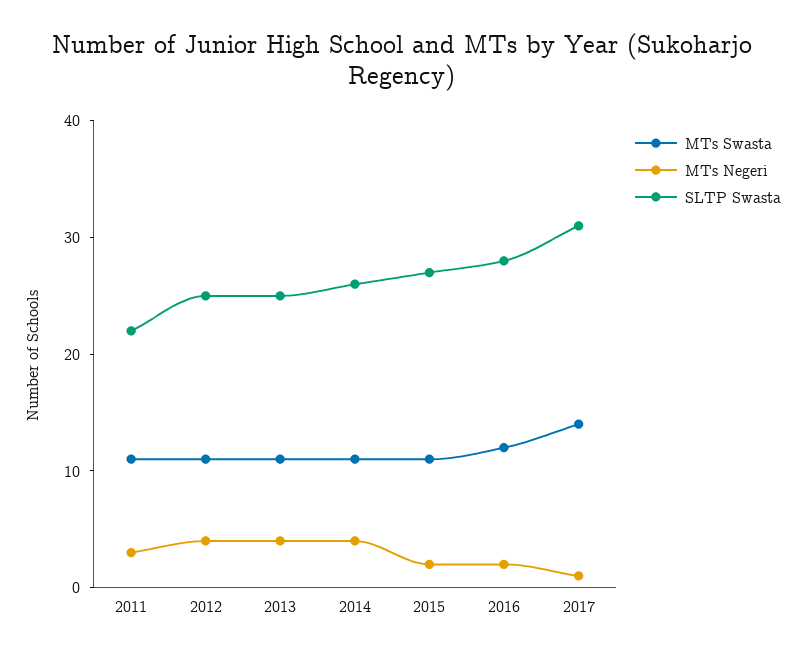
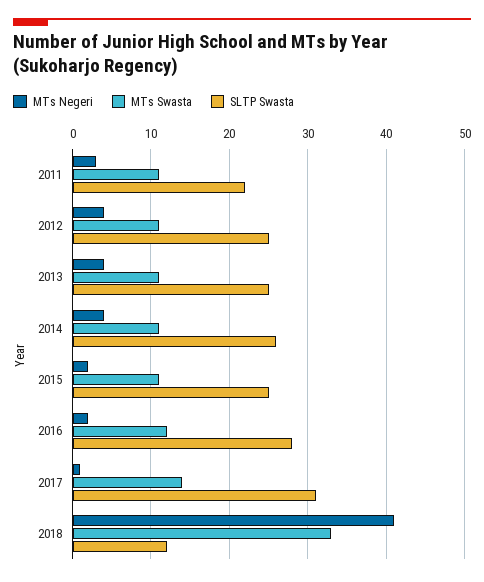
SLTP Swasta, 2015: 27 -> 25
MTs Negeri, 2018: none -> 41
MTs Swasta, 2018: none -> 33
SLTP Swasta, 2018: none -> 12

